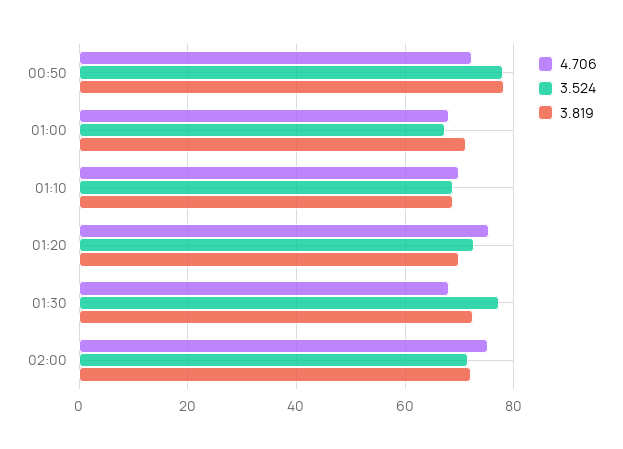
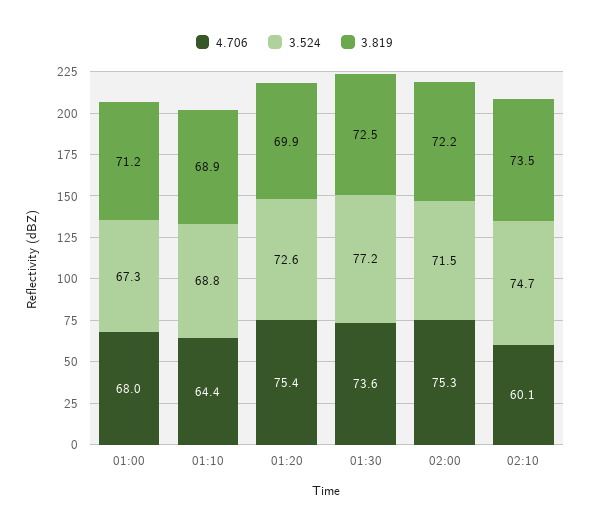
4.706, 00:50: 72 -> none
3.524, 00:50: 78 -> none
3.819, 00:50: 78 -> none
4.706, 01:10: 70 -> 64.4
4.706, 01:30: 68 -> 73.6
4.706, 02:10: none -> 60.1
3.524, 02:10: none -> 74.7
3.819, 02:10: none -> 73.5

